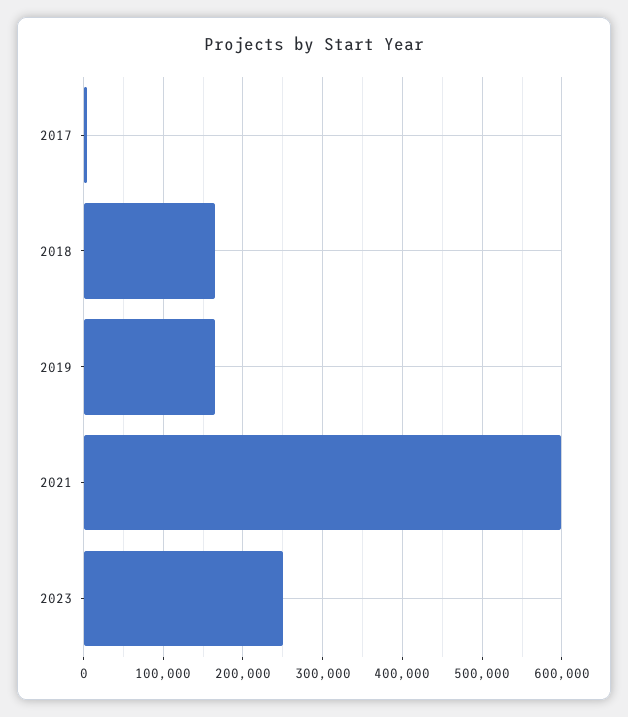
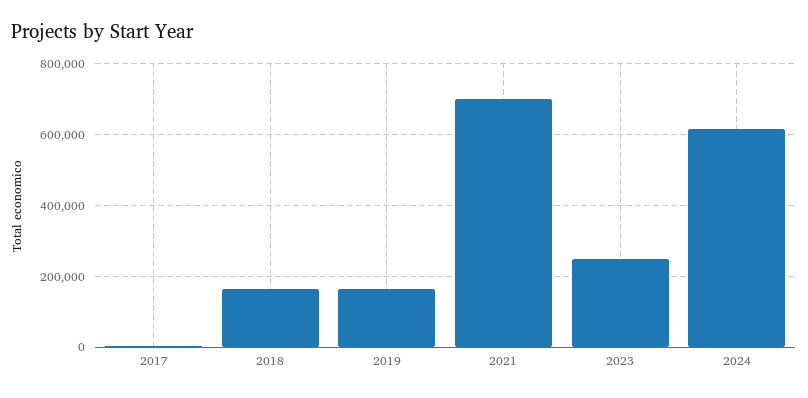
2021: 600000 -> 700000
2024: none -> 620000

